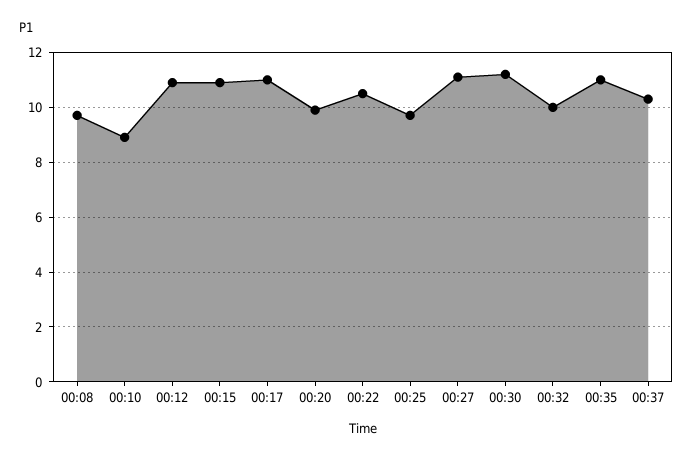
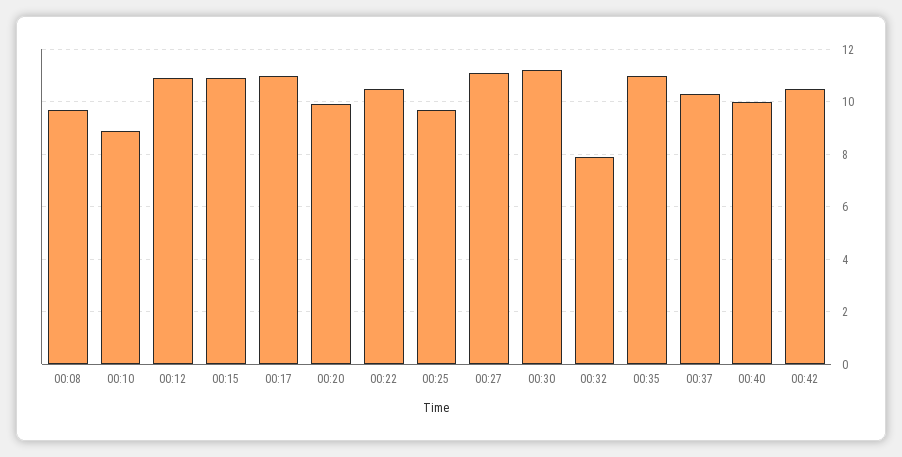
00:32: 10 -> 8
00:40: none -> 10
00:42: none -> 10.5

